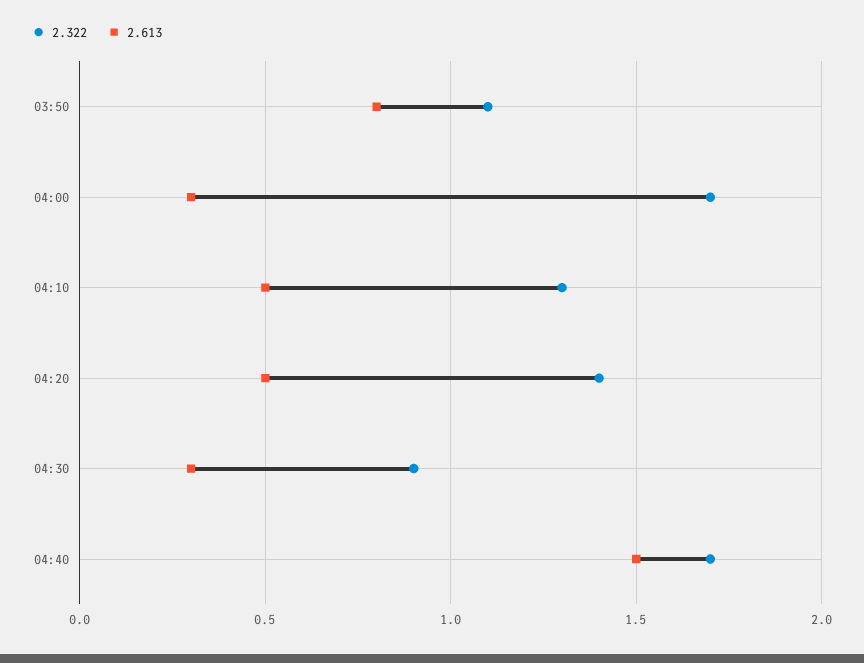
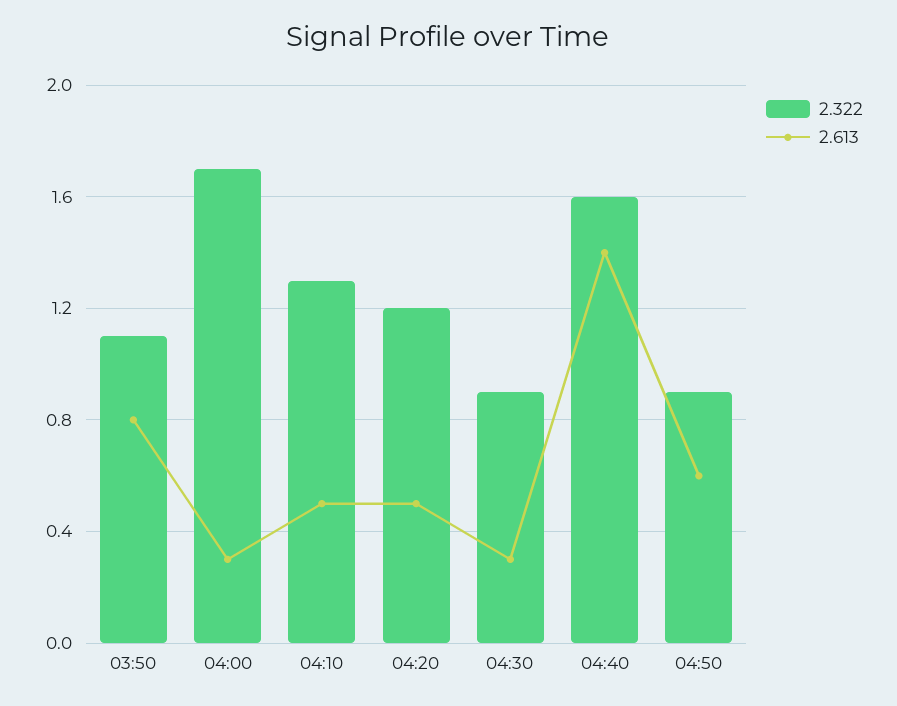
2.322, 04:20: 1.4 -> 1.2
2.322, 04:40: 1.7 -> 1.6
2.613, 04:40: 1.5 -> 1.4
2.322, 04:50: none -> 0.9
2.613, 04:50: none -> 0.6

